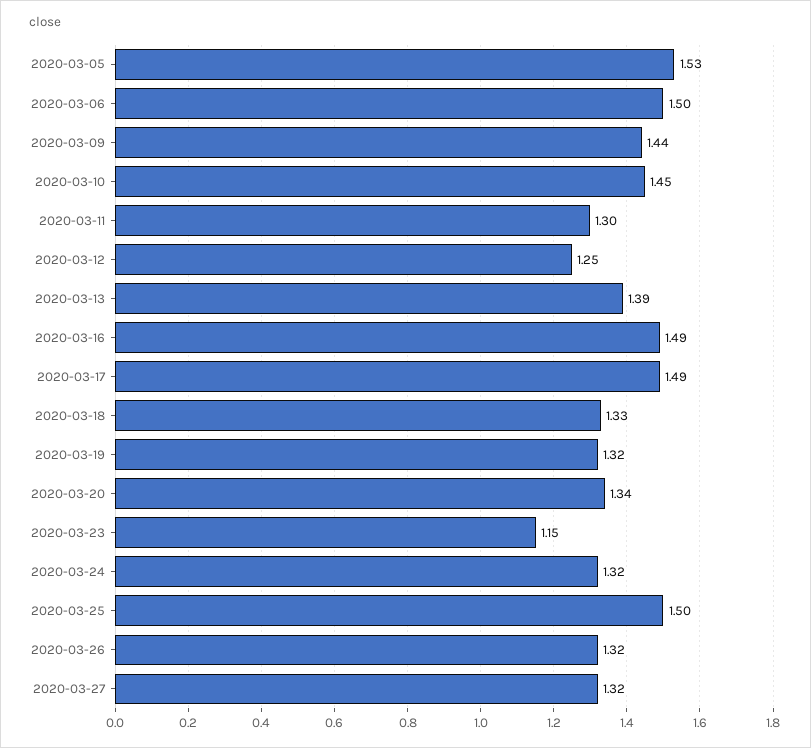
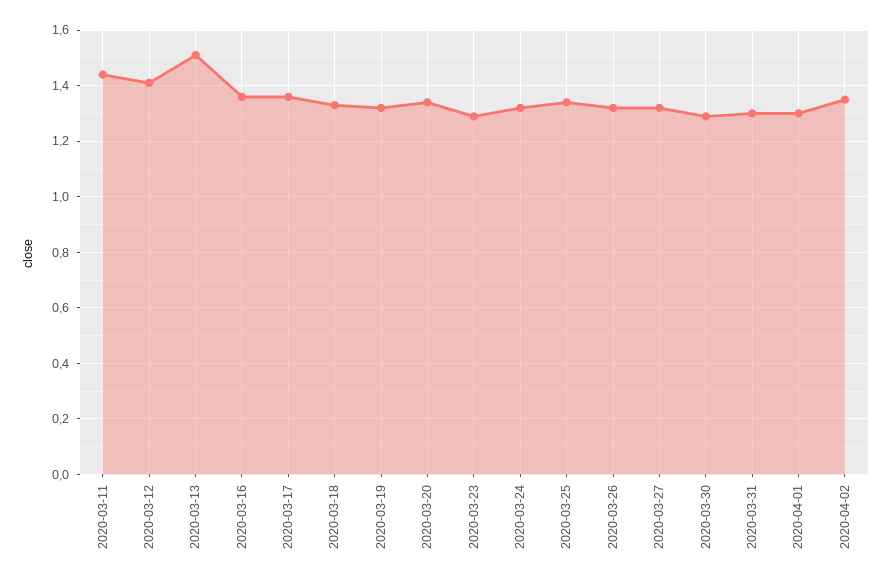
2020-03-05: 1.53 -> none
2020-03-06: 1.5 -> none
2020-03-09: 1.44 -> none
2020-03-10: 1.45 -> none
2020-03-11: 1.3 -> 1.45
2020-03-12: 1.25 -> 1.4
2020-03-13: 1.39 -> 1.5
2020-03-16: 1.49 -> 1.35
2020-03-17: 1.49 -> 1.35
2020-03-23: 1.15 -> 1.3
2020-03-25: 1.5 -> 1.35
2020-03-30: none -> 1.3
2020-03-31: none -> 1.3
2020-04-01: none -> 1.3
2020-04-02: none -> 1.35

